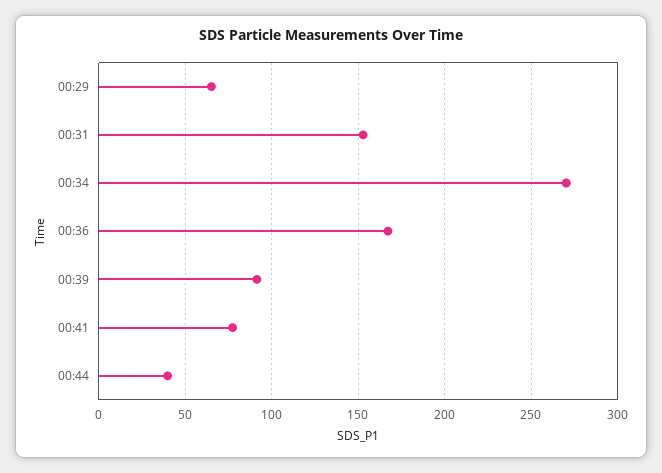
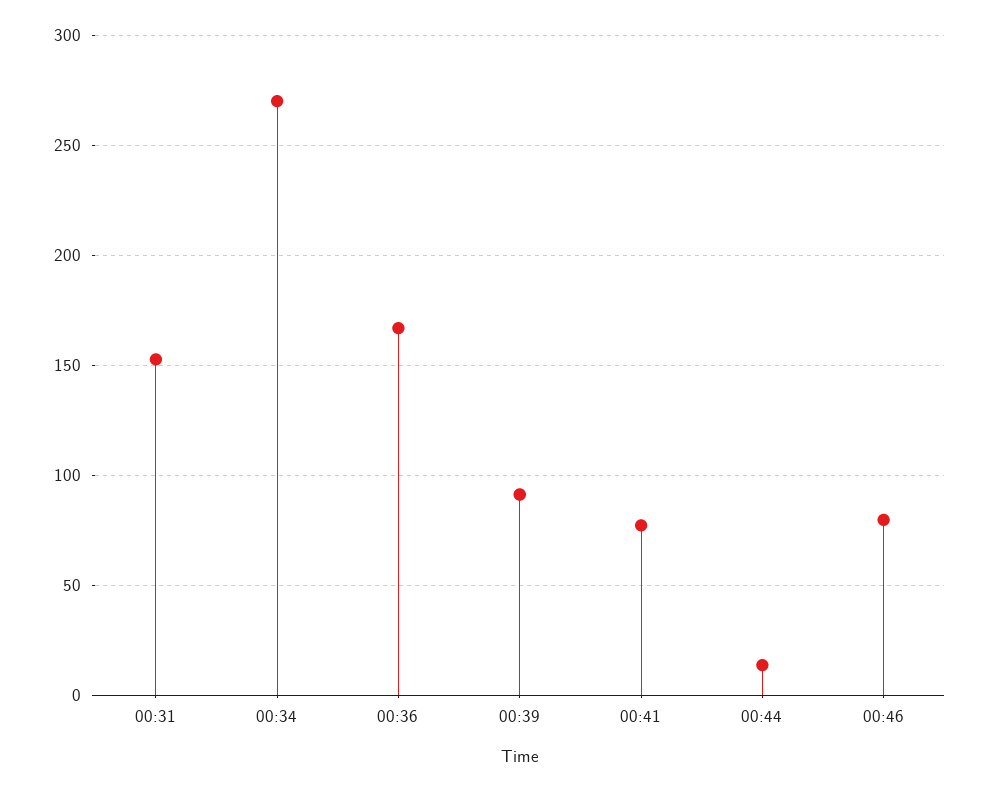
00:29: 65 -> none
00:44: 40 -> 15
00:46: none -> 80

